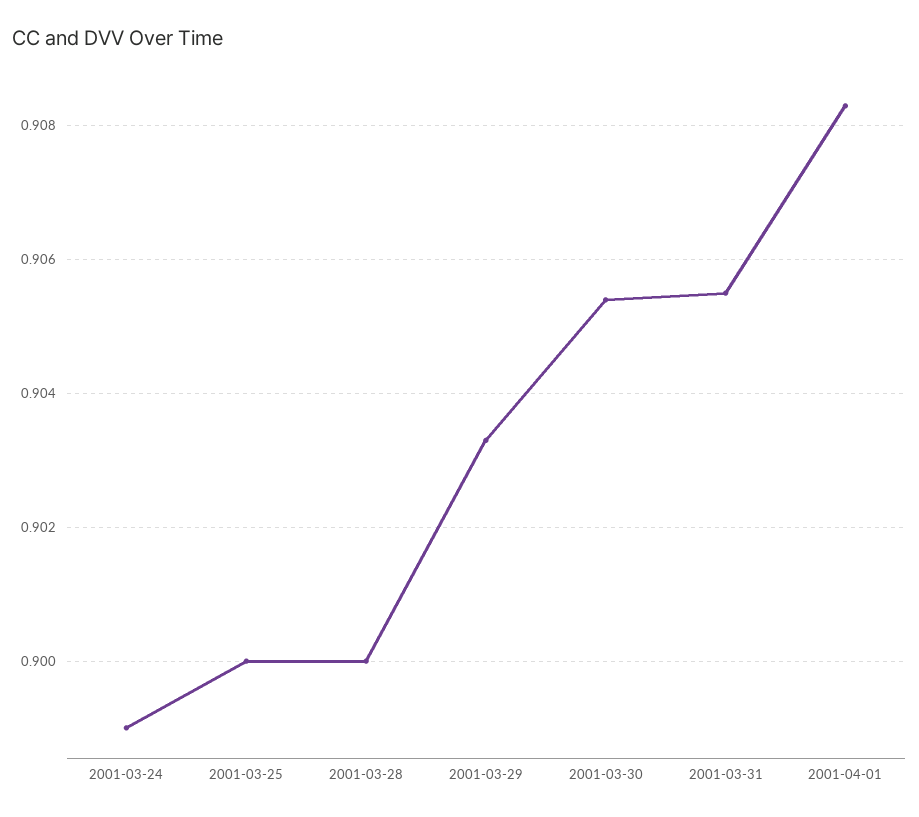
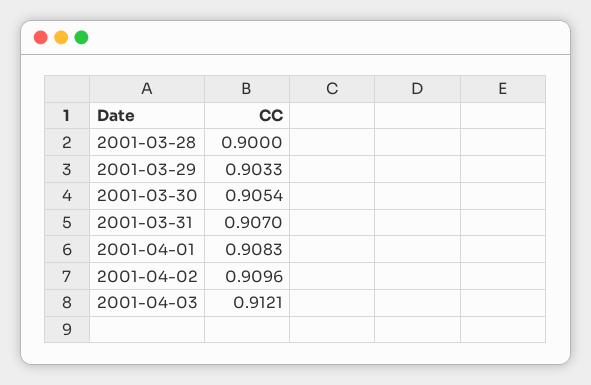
2001-03-24: 0.899 -> none
2001-03-25: 0.9 -> none
2001-03-31: 0.9055 -> 0.907
2001-04-02: none -> 0.9096
2001-04-03: none -> 0.9121

